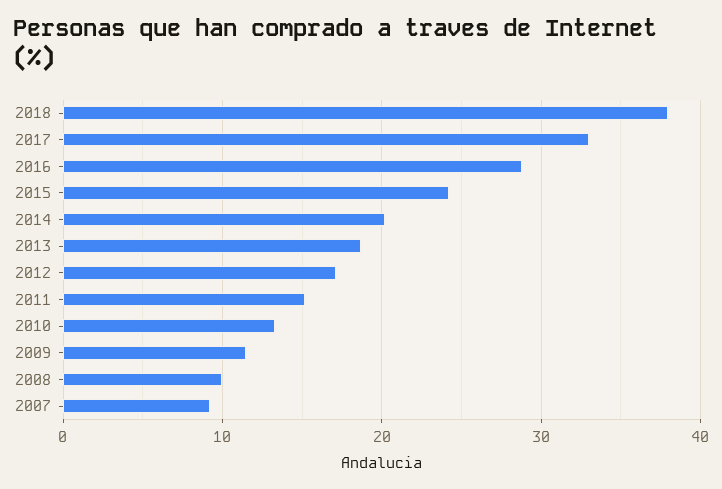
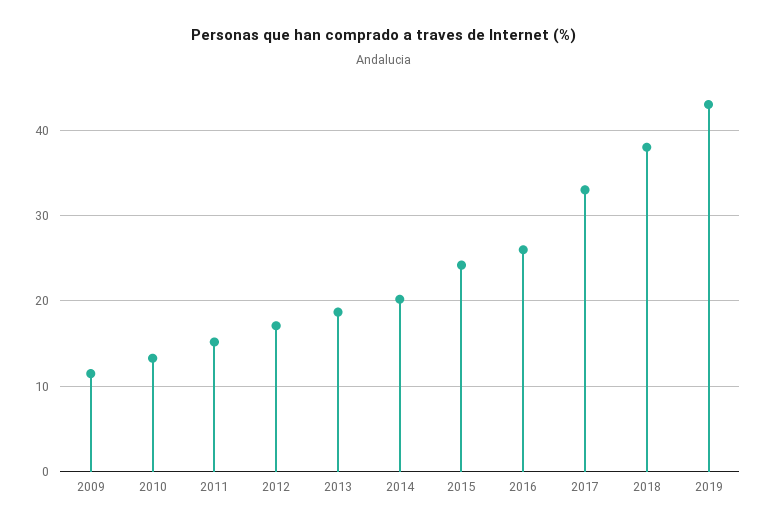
2016: 29 -> 26
2008: 10 -> none
2007: 9 -> none
2019: none -> 43

